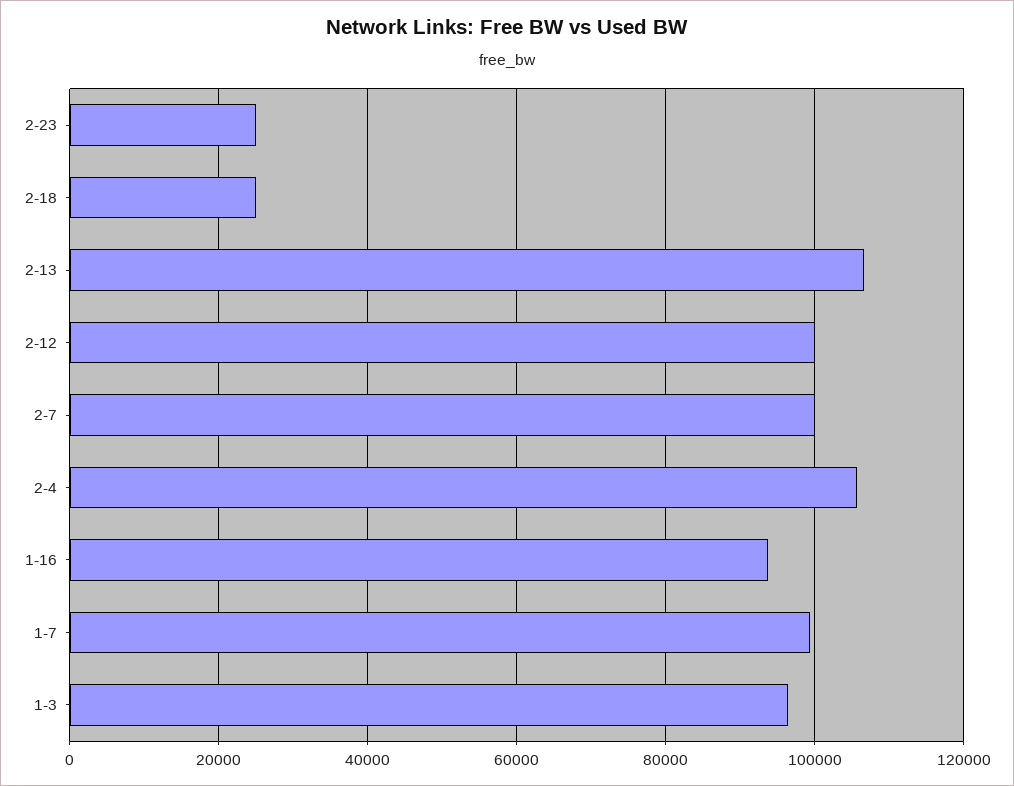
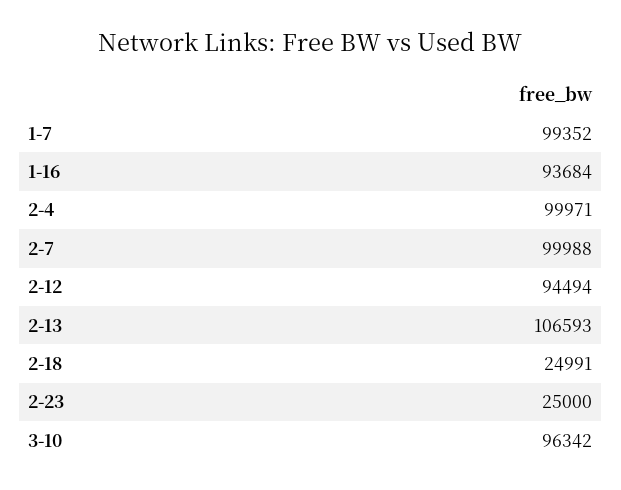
2-12: 100000 -> 94494
2-4: 106000 -> 99971
1-3: 96000 -> none
3-10: none -> 96342

